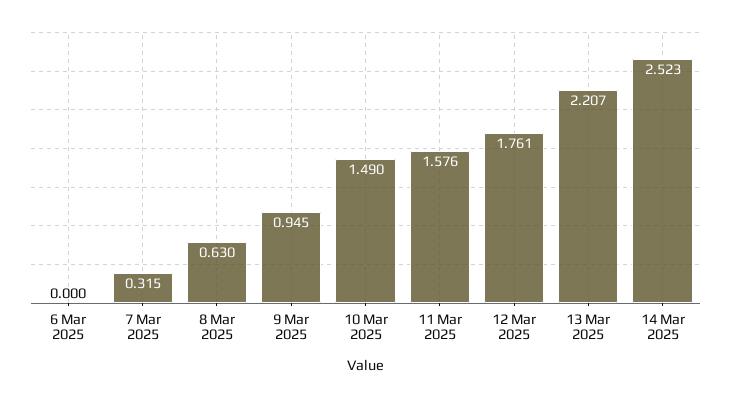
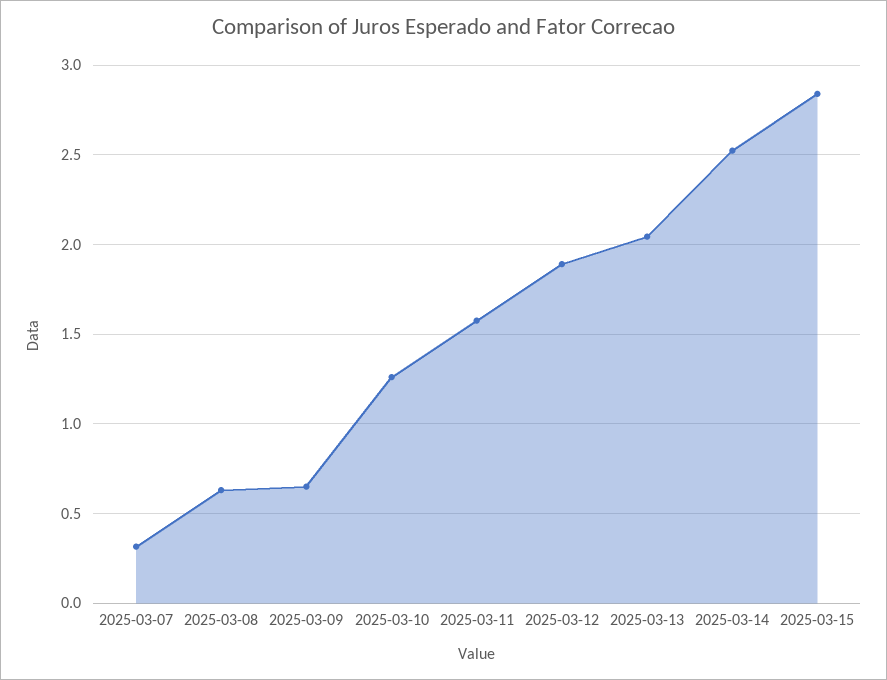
6 Mar 2025: 0 -> none
9 Mar 2025: 0.945 -> 0.65
10 Mar 2025: 1.49 -> 1.25
12 Mar 2025: 1.761 -> 1.9
13 Mar 2025: 2.207 -> 2.05
2025-03-15: none -> 2.85

